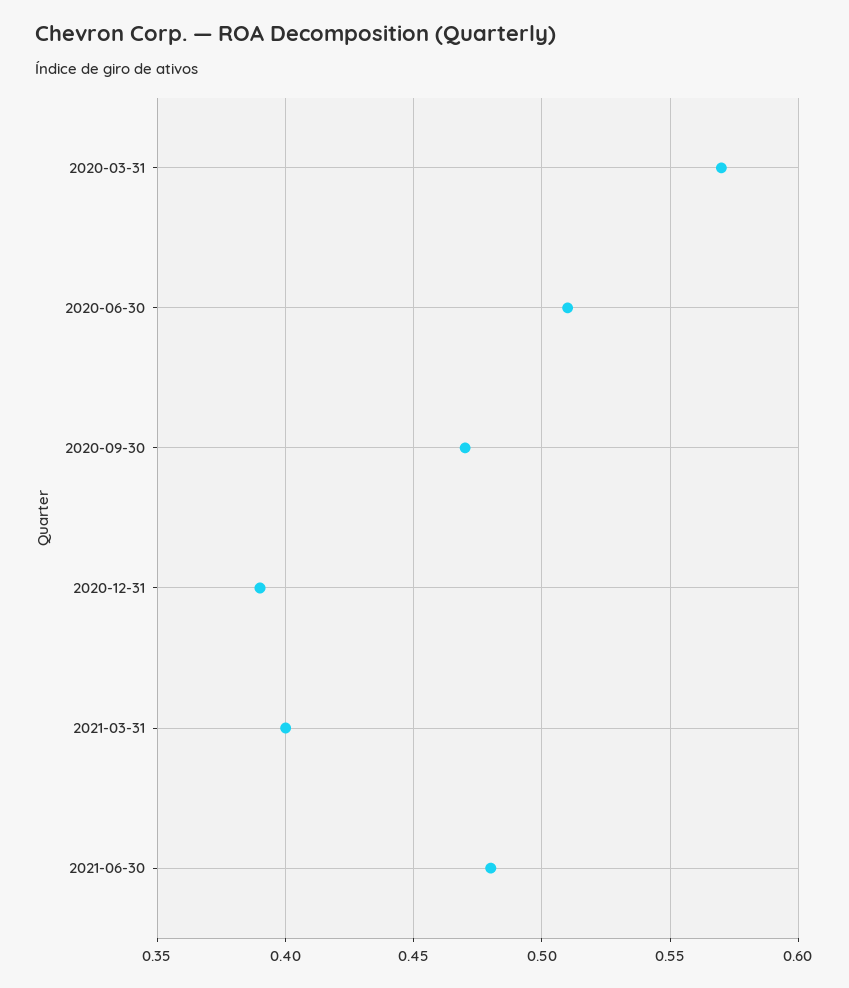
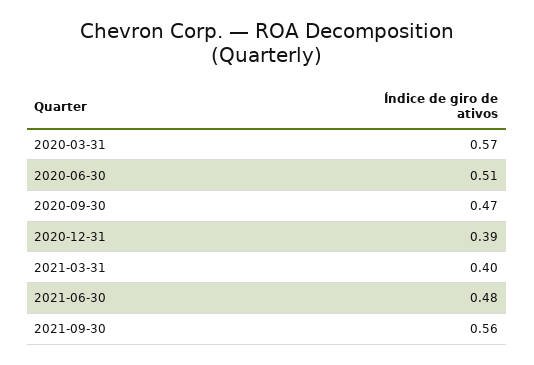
2021-09-30: none -> 0.56

